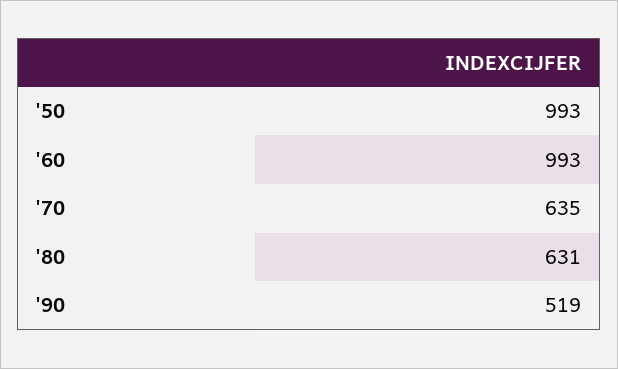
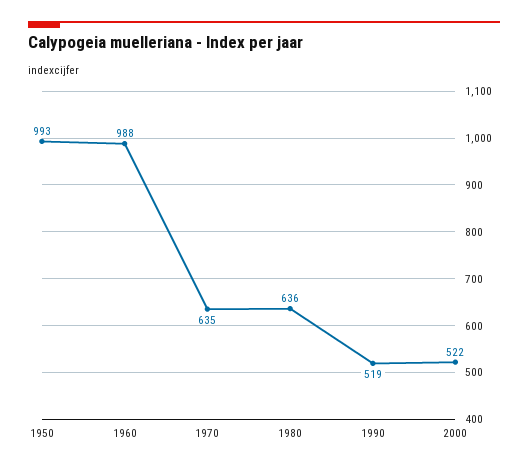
'60: 993 -> 988
'80: 631 -> 636
2000: none -> 522

